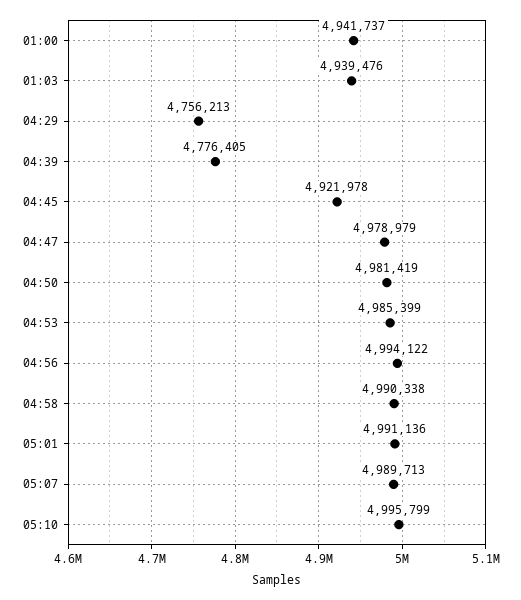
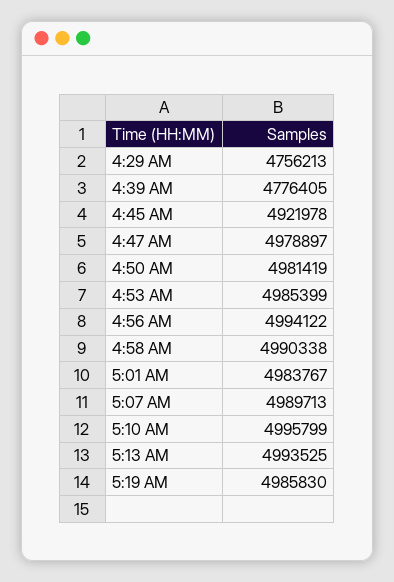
01:00: 4941737 -> none
01:03: 4939476 -> none
04:47: 4978979 -> 4978897
05:01: 4991136 -> 4983767
5:13 AM: none -> 4993525
5:19 AM: none -> 4985830

